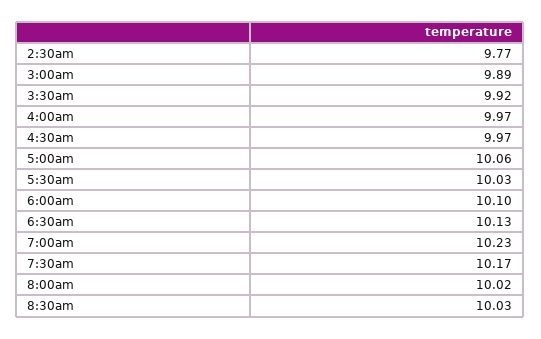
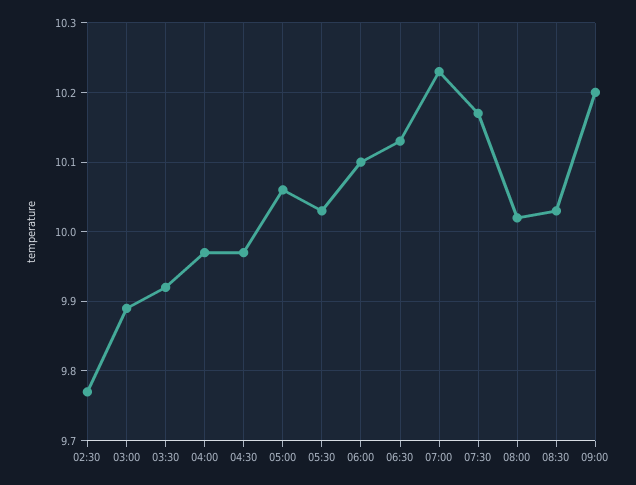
09:00: none -> 10.2

